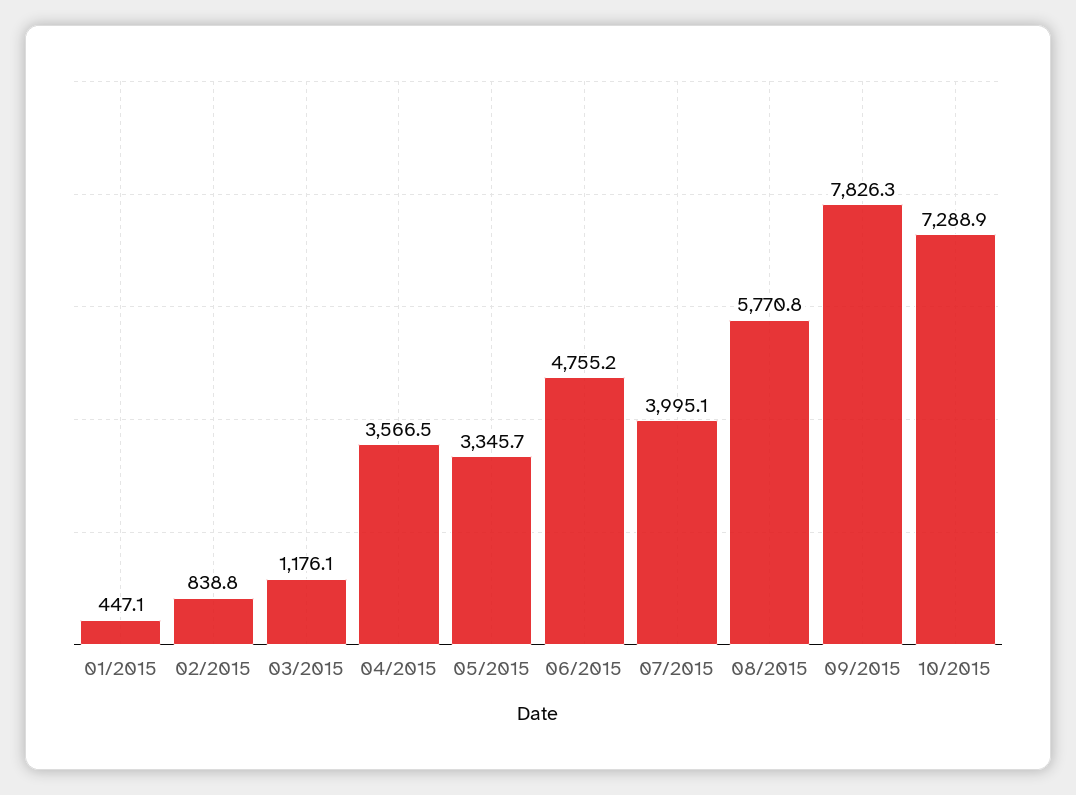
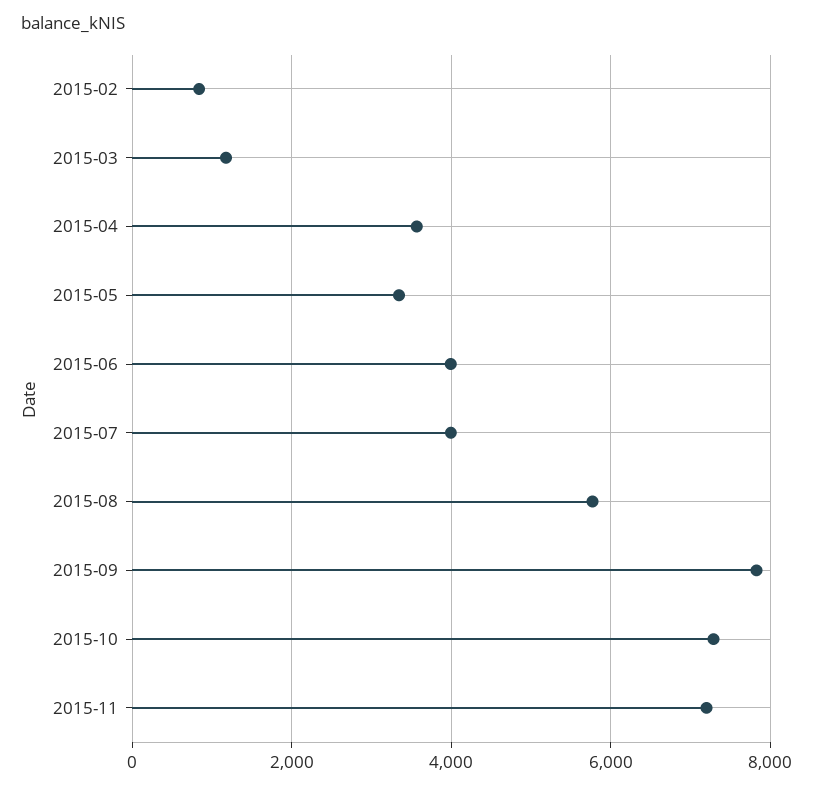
01/2015: 447.1 -> none
06/2015: 4755.2 -> 4000
2015-11: none -> 7200

